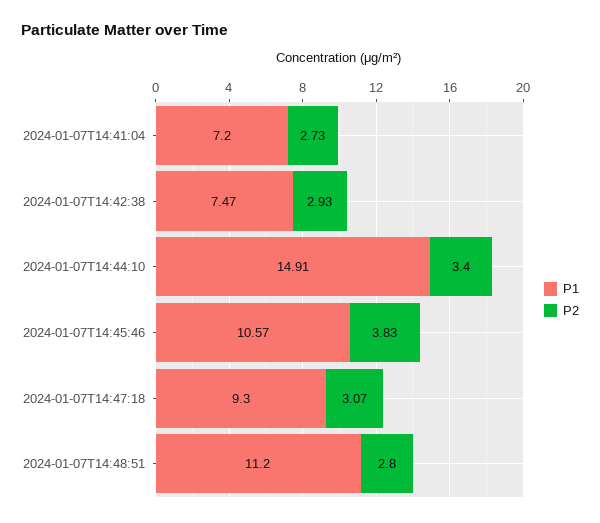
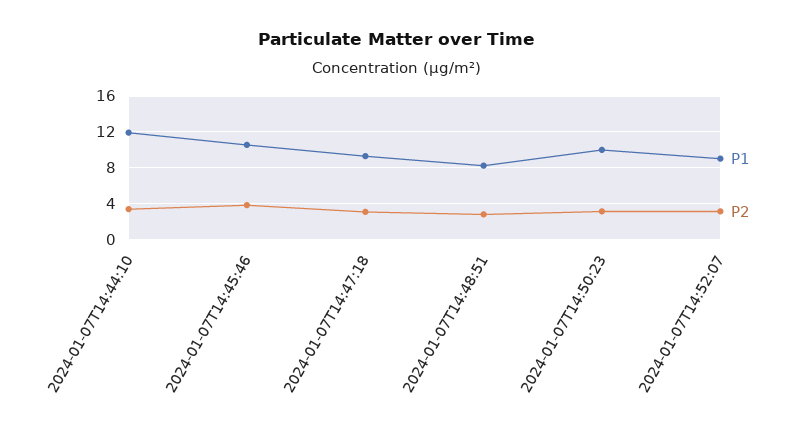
P1, 2024-01-07T14:41:04: 7.2 -> none
P2, 2024-01-07T14:41:04: 2.73 -> none
P1, 2024-01-07T14:42:38: 7.47 -> none
P2, 2024-01-07T14:42:38: 2.93 -> none
P1, 2024-01-07T14:44:10: 14.91 -> 12
P1, 2024-01-07T14:48:51: 11.2 -> 8
P1, 2024-01-07T14:50:23: none -> 10
P2, 2024-01-07T14:50:23: none -> 3
P1, 2024-01-07T14:52:07: none -> 9
P2, 2024-01-07T14:52:07: none -> 3

